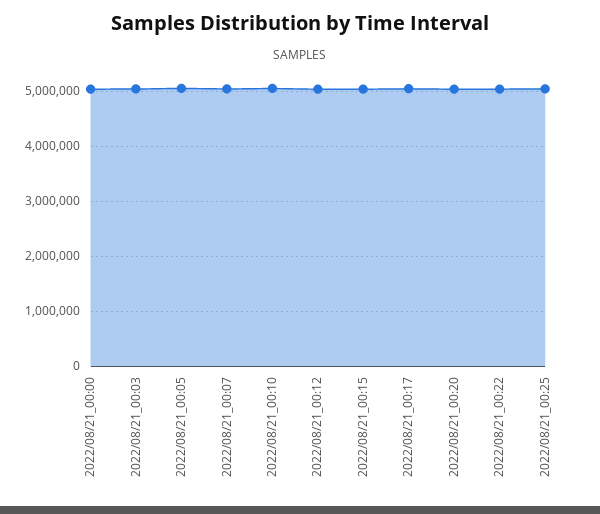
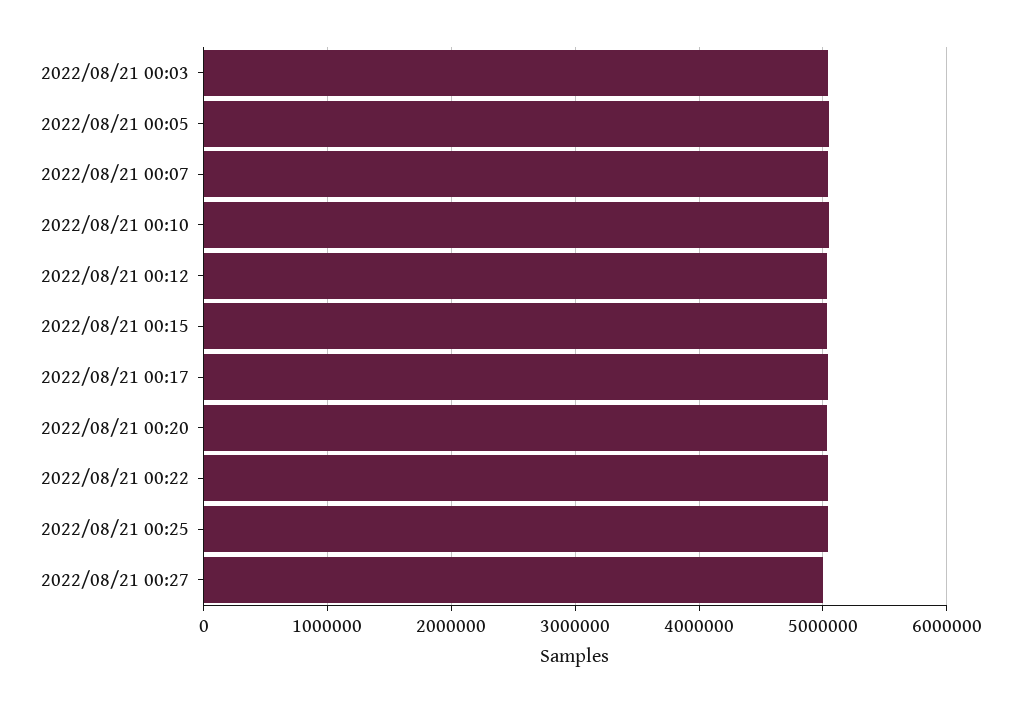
2022/08/21_00:00: 5000000 -> none
2022/08/21 00:27: none -> 5000000

